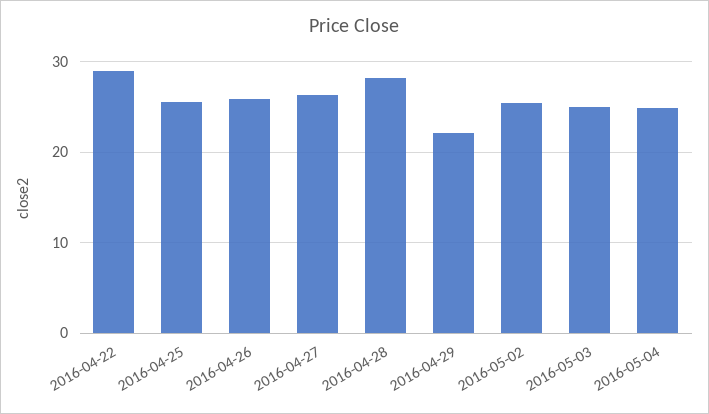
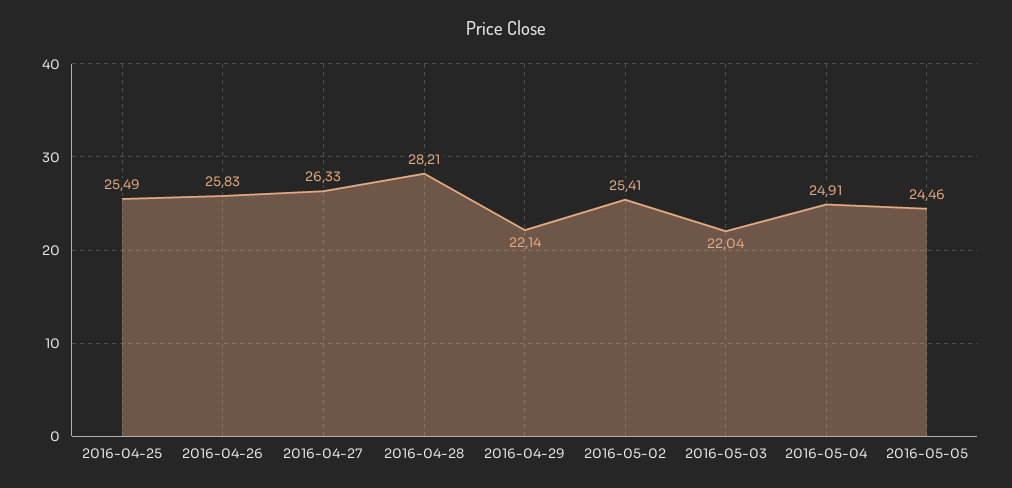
2016-04-22: 29 -> none
2016-05-03: 25 -> 22.04
2016-05-05: none -> 24.46

